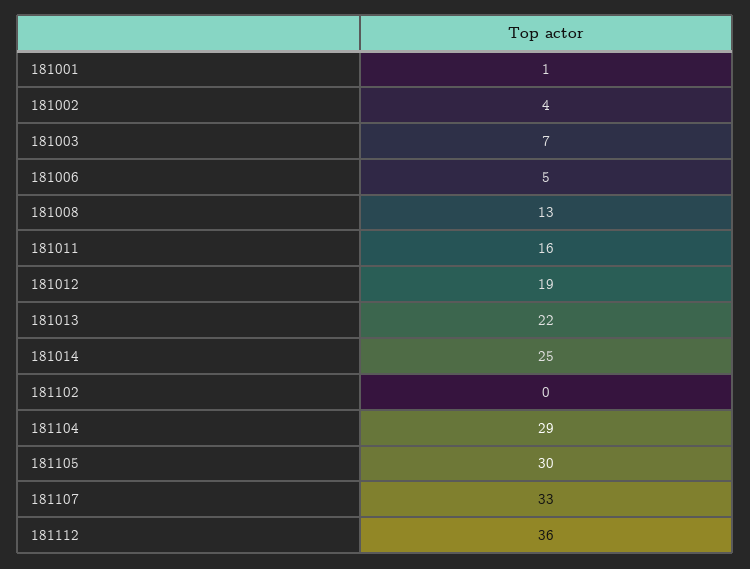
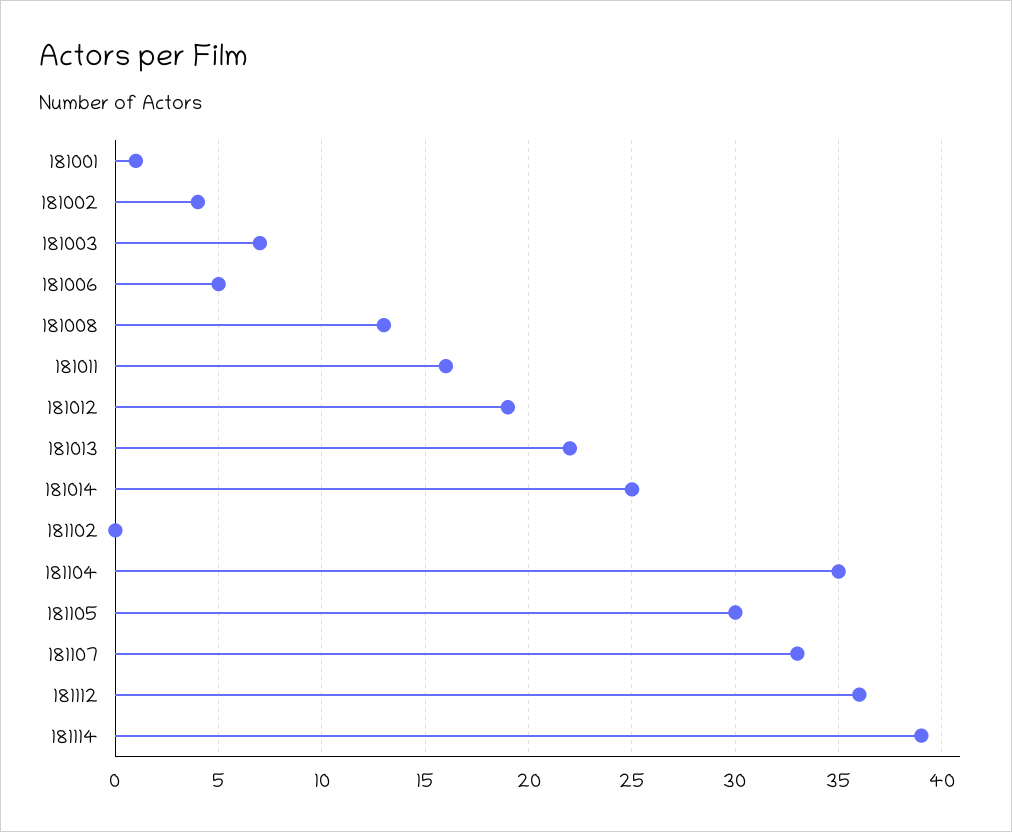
181104: 29 -> 35
181114: none -> 39

